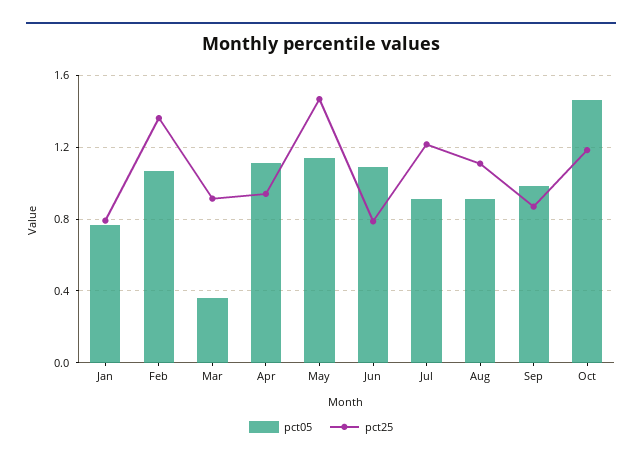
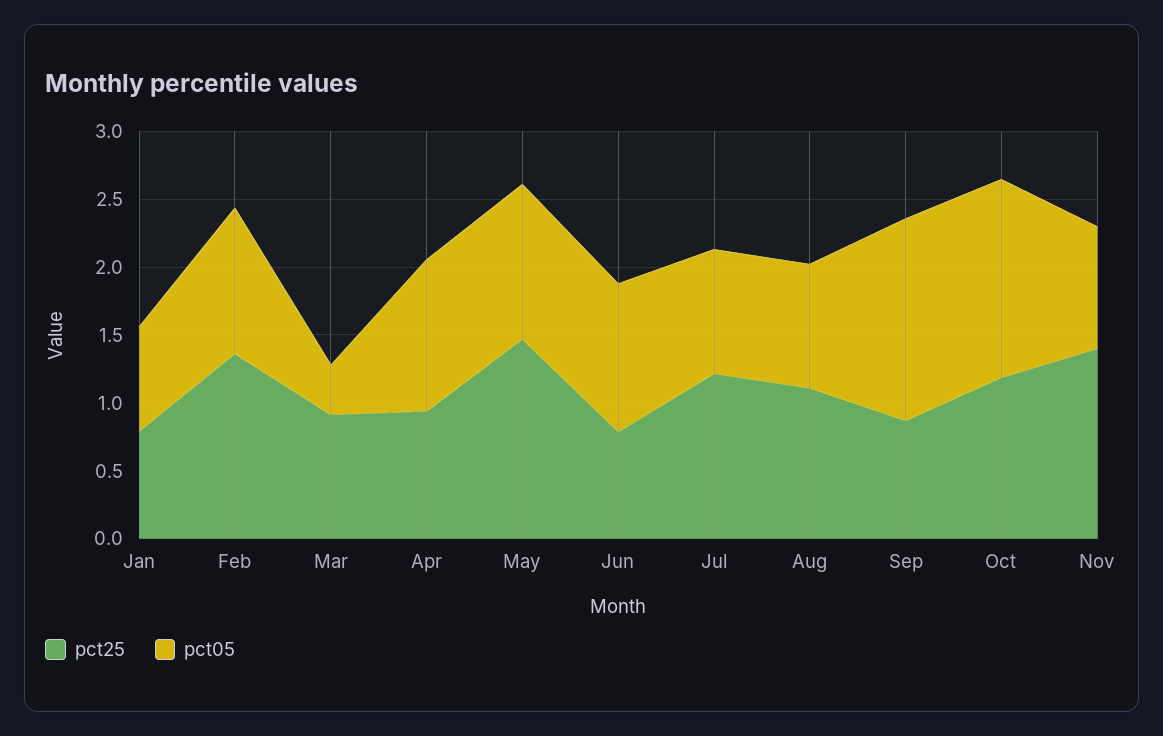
pct05, Sep: 1 -> 1.5
pct25, Nov: none -> 1.4
pct05, Nov: none -> 0.9

